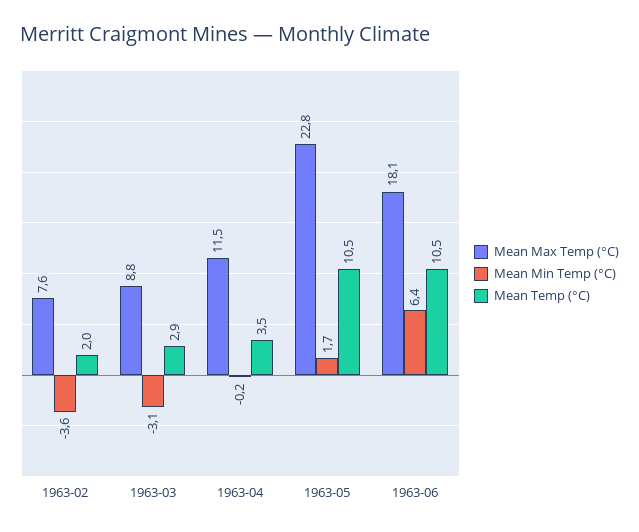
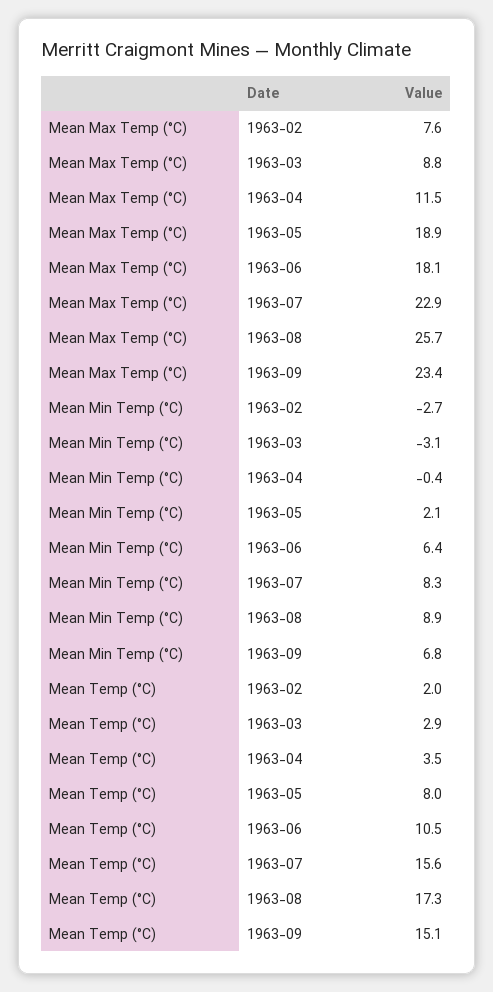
Mean Min Temp (°C), 1963-02: -3.6 -> -2.7
Mean Min Temp (°C), 1963-04: -0.2 -> -0.4
Mean Max Temp (°C), 1963-05: 22.8 -> 18.9
Mean Min Temp (°C), 1963-05: 1.7 -> 2.1
Mean Temp (°C), 1963-05: 10.5 -> 8
Mean Max Temp (°C), 1963-07: none -> 22.9
Mean Max Temp (°C), 1963-08: none -> 25.7
Mean Max Temp (°C), 1963-09: none -> 23.4
Mean Min Temp (°C), 1963-07: none -> 8.3
Mean Min Temp (°C), 1963-08: none -> 8.9
Mean Min Temp (°C), 1963-09: none -> 6.8
Mean Temp (°C), 1963-07: none -> 15.6
Mean Temp (°C), 1963-08: none -> 17.3
Mean Temp (°C), 1963-09: none -> 15.1

